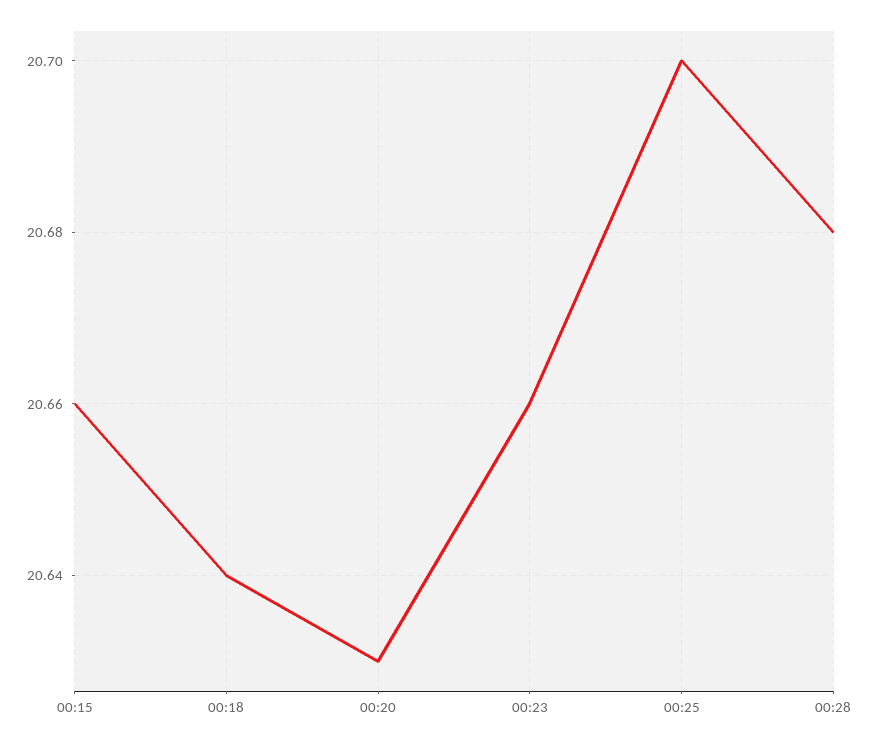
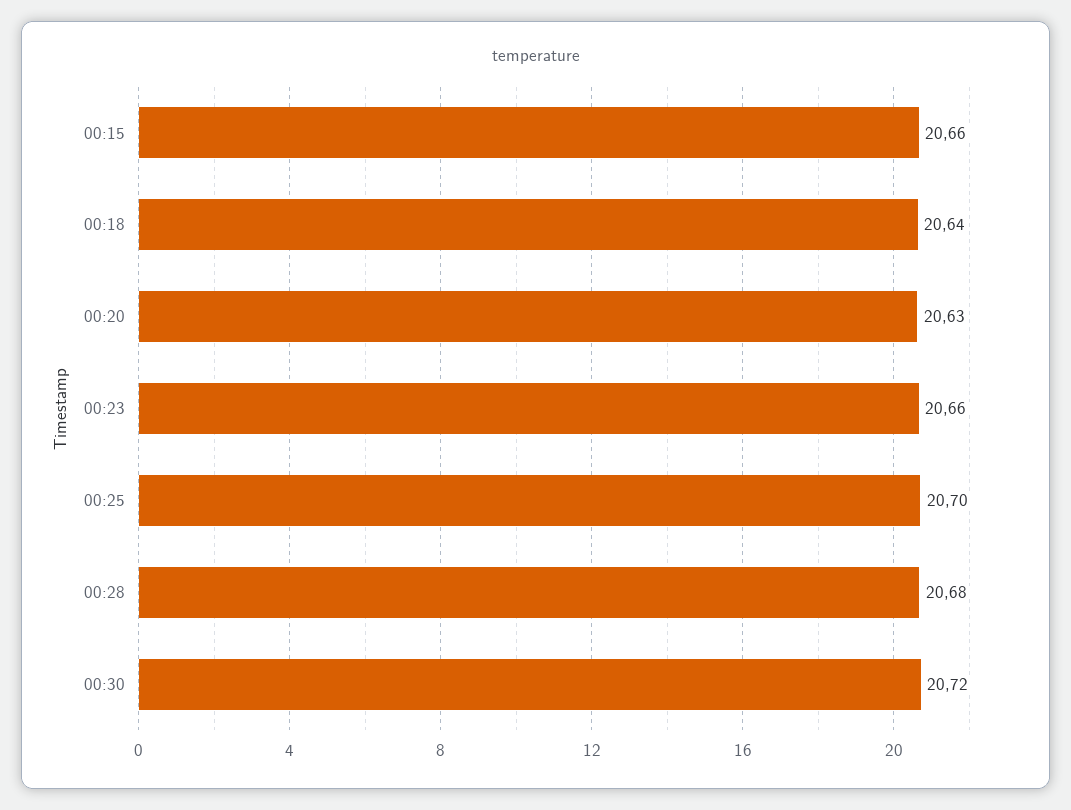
00:30: none -> 20.72

